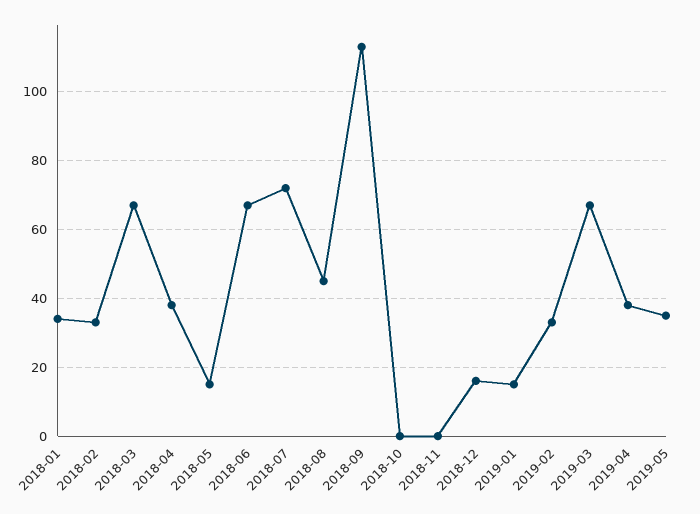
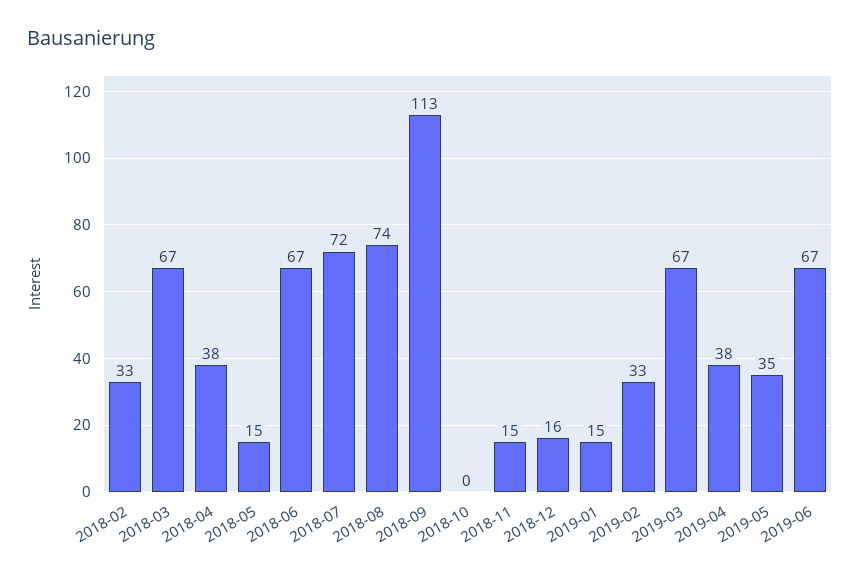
2018-01: 35 -> none
2018-08: 45 -> 74
2018-11: 0 -> 15
2019-06: none -> 67

